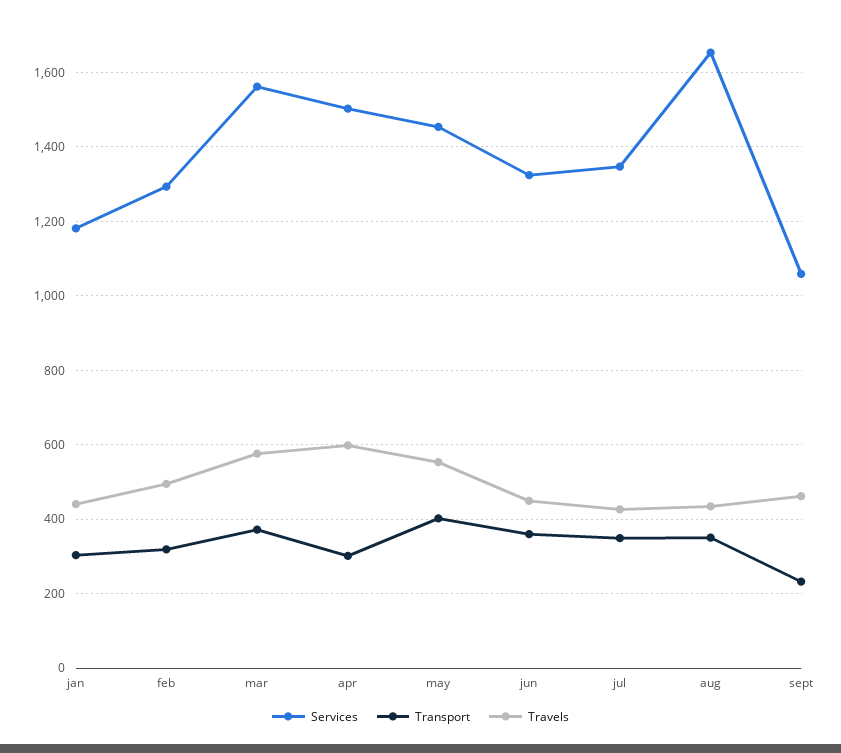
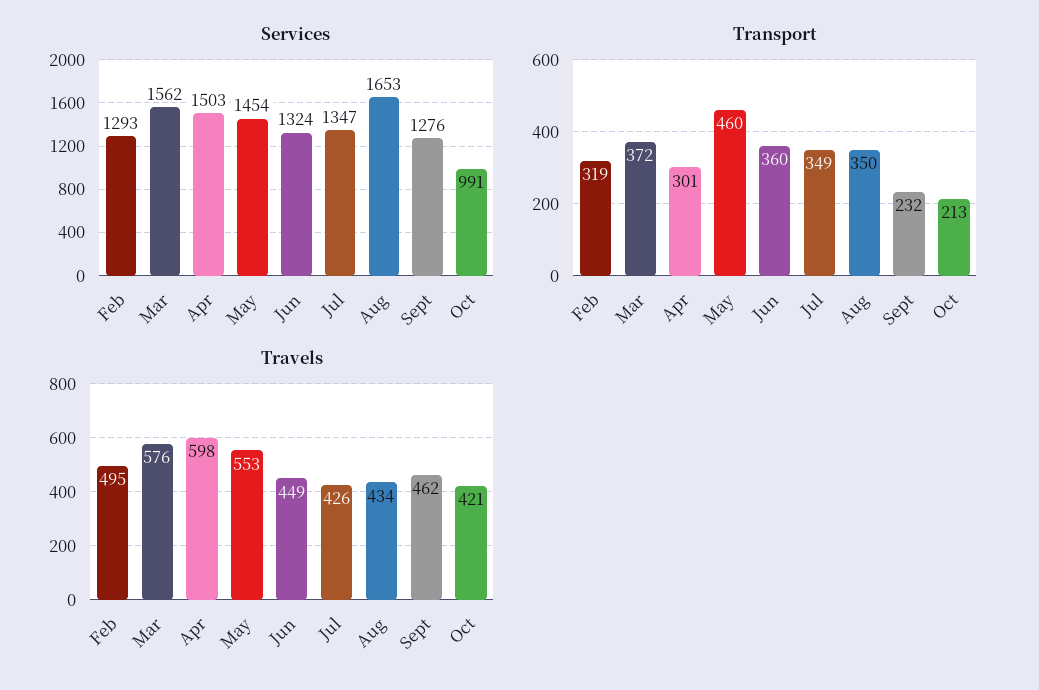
Services, jan: 1180 -> none
Transport, jan: 300 -> none
Travels, jan: 440 -> none
Transport, may: 400 -> 460
Services, sept: 1060 -> 1276
Services, Oct: none -> 991
Transport, Oct: none -> 213
Travels, Oct: none -> 421

